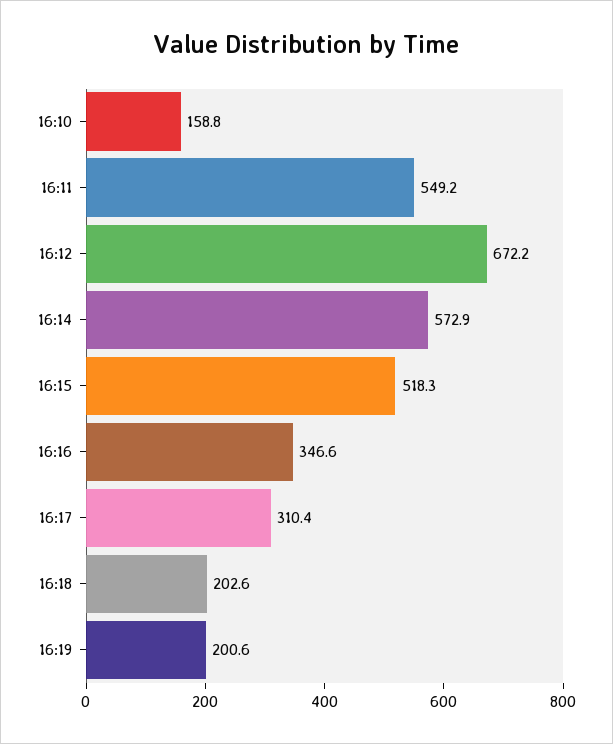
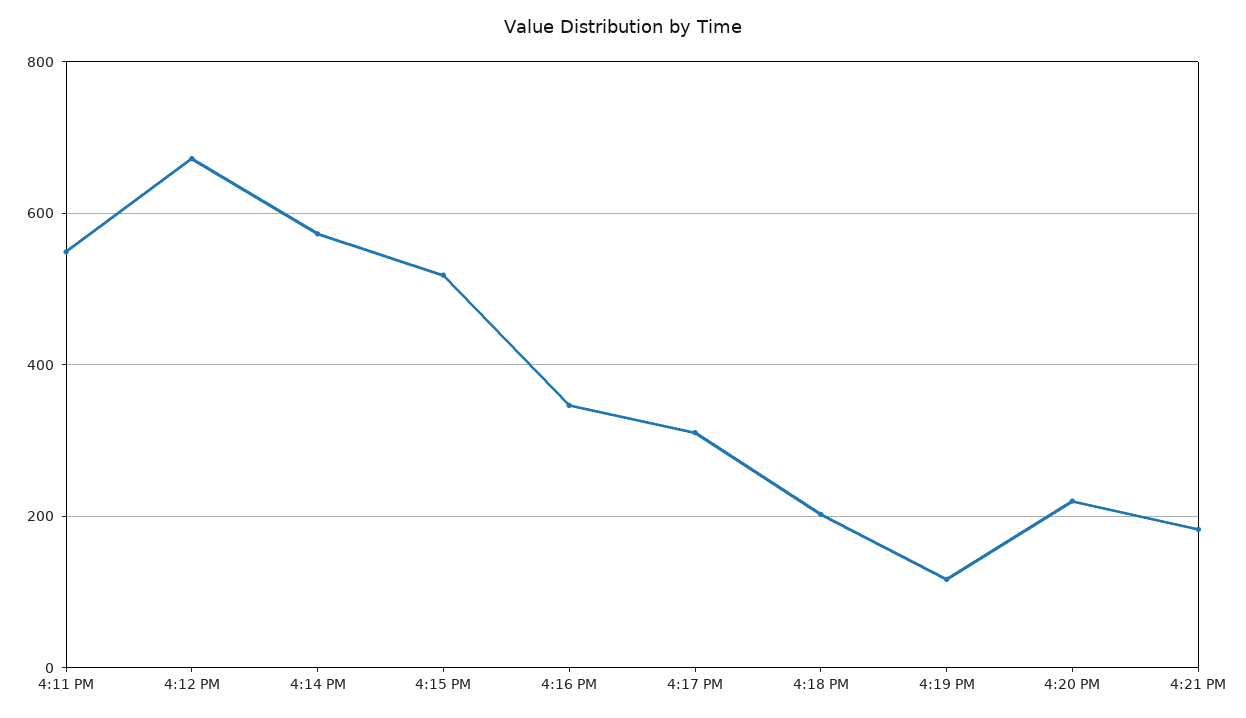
16:10: 158.8 -> none
16:19: 200.6 -> 120
4:20 PM: none -> 220
4:21 PM: none -> 180

